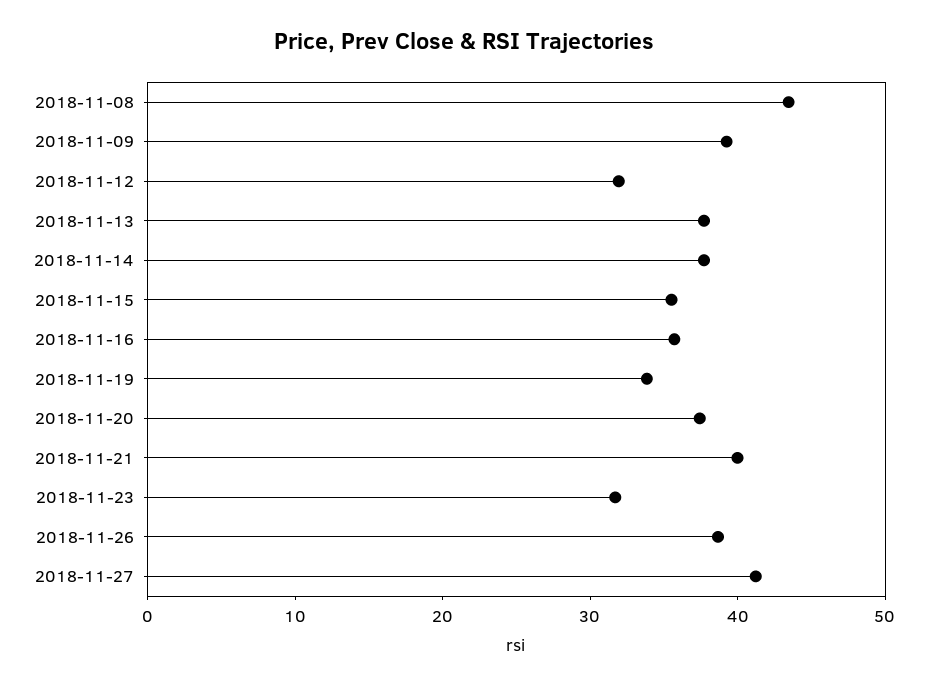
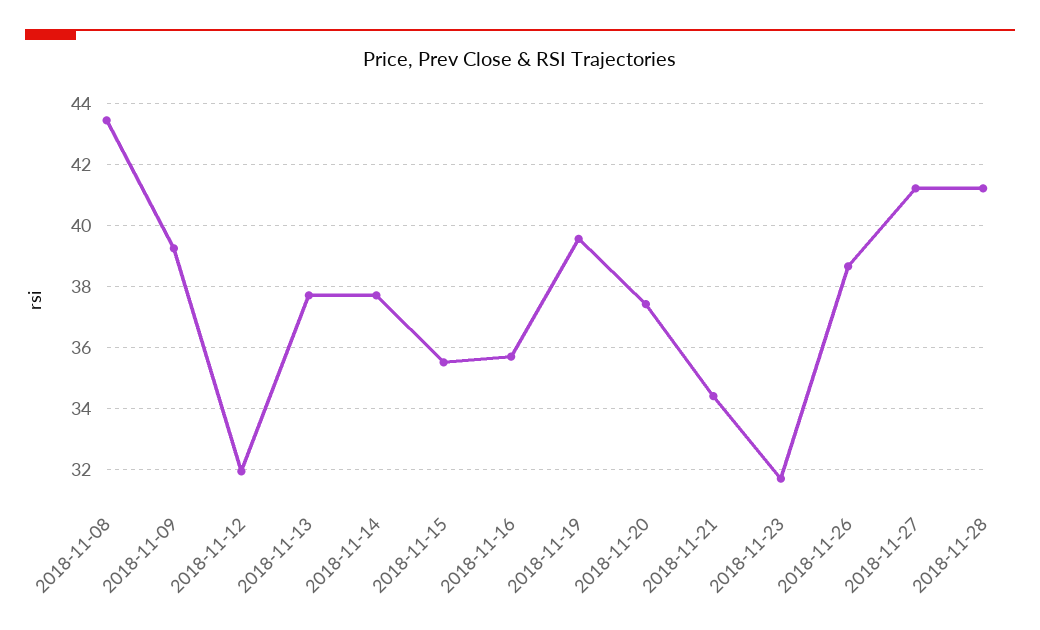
2018-11-19: 34 -> 39.6
2018-11-21: 40 -> 34.4
2018-11-28: none -> 41.2

